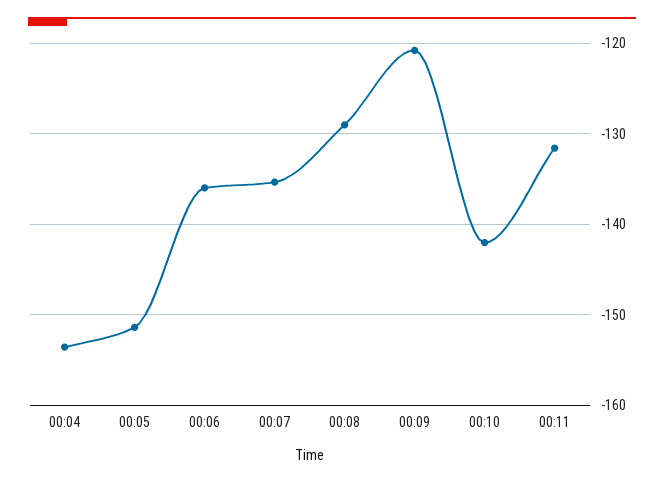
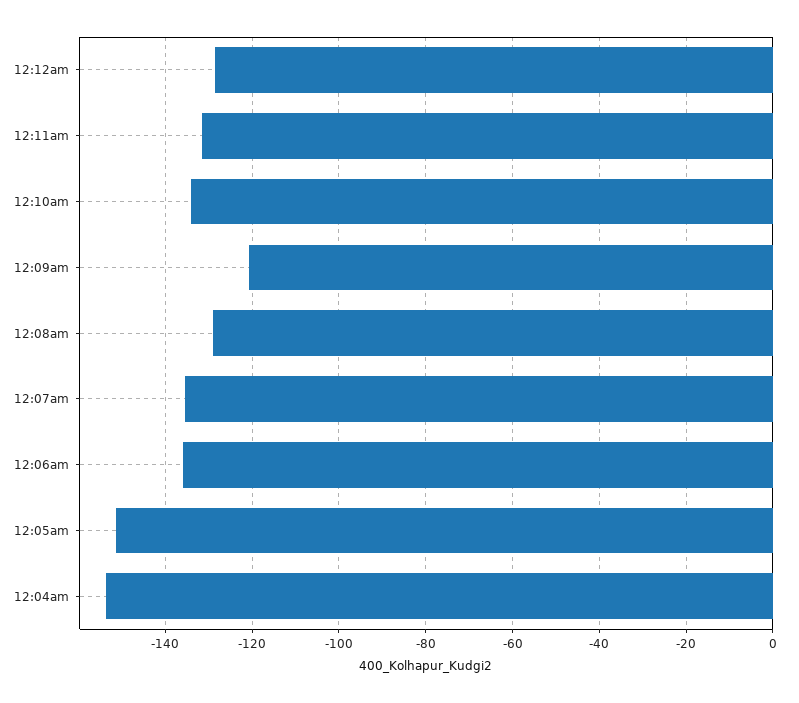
00:10: -142 -> -134
12:12am: none -> -128

